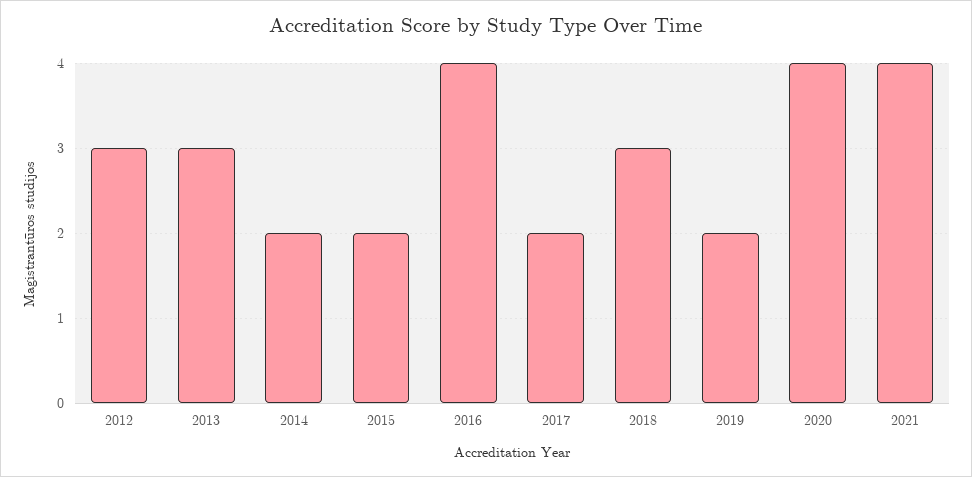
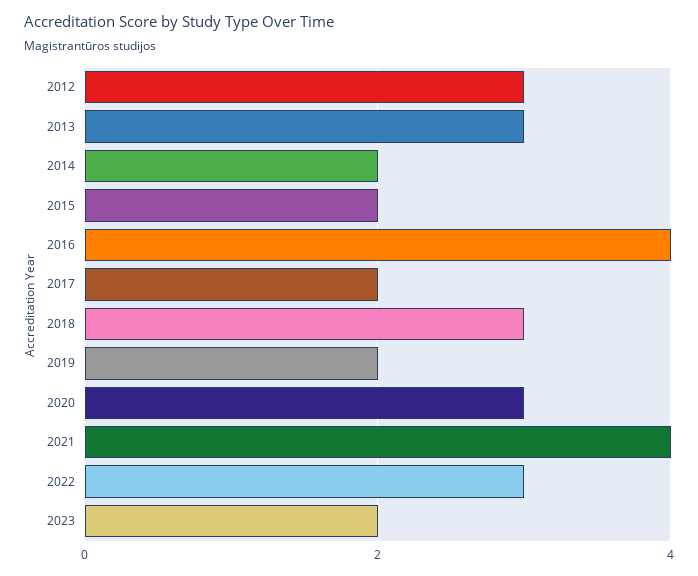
2020: 4 -> 3
2022: none -> 3
2023: none -> 2

